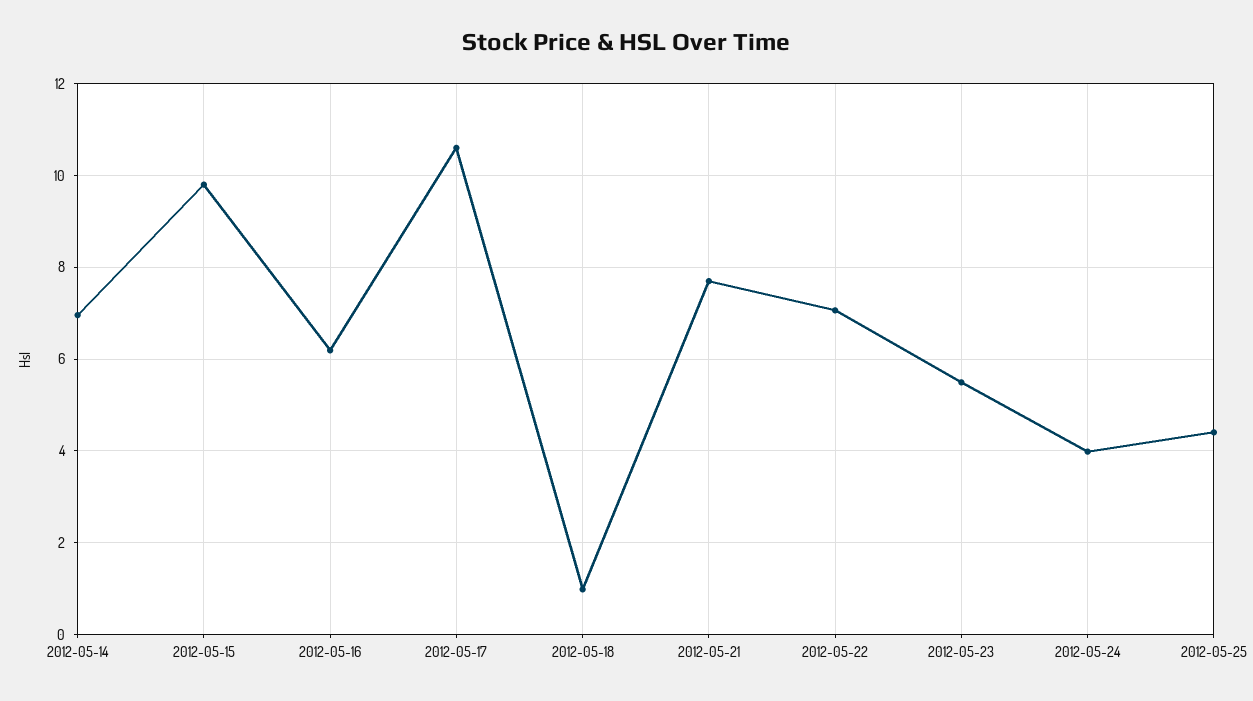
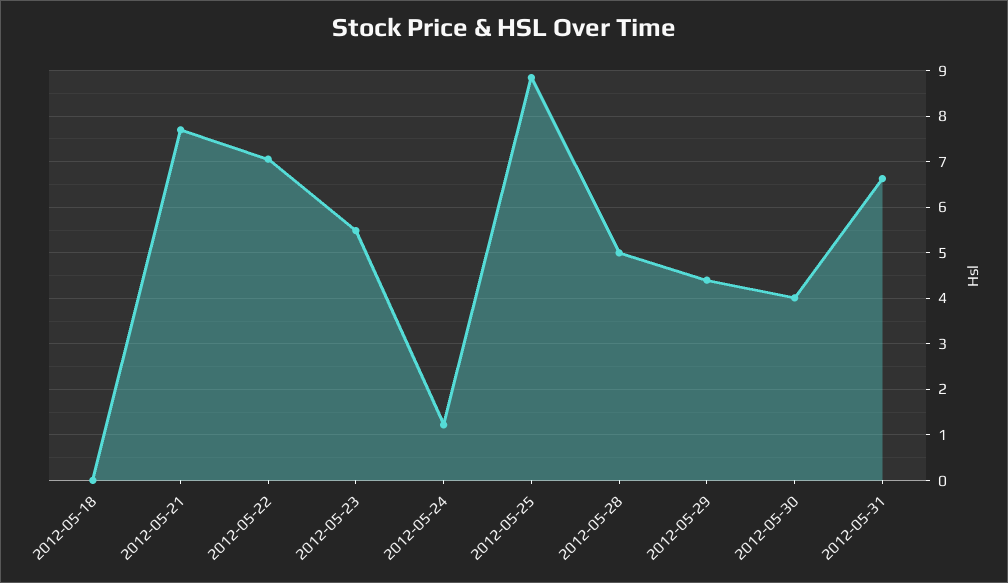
2012-05-14: 7 -> none
2012-05-15: 9.8 -> none
2012-05-16: 6.2 -> none
2012-05-17: 10.6 -> none
2012-05-18: 1 -> 0
2012-05-24: 4 -> 1.2
2012-05-25: 4.4 -> 8.8
2012-05-28: none -> 5
2012-05-29: none -> 4.4
2012-05-30: none -> 4
2012-05-31: none -> 6.6

